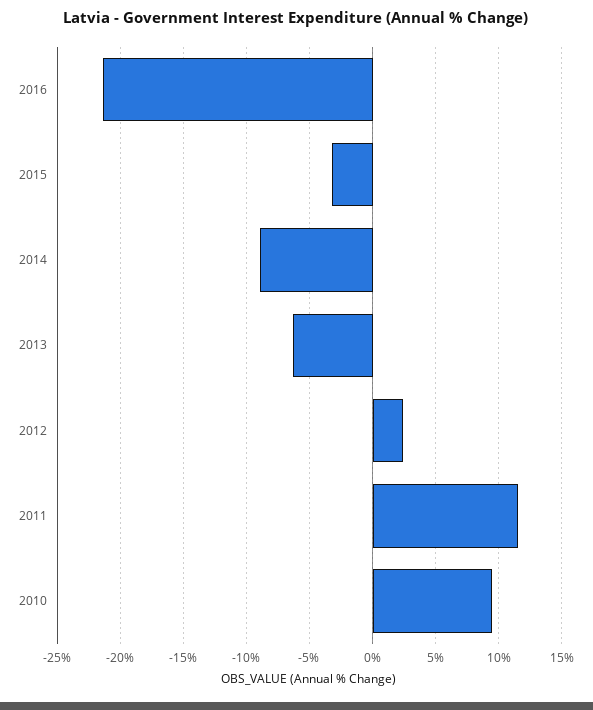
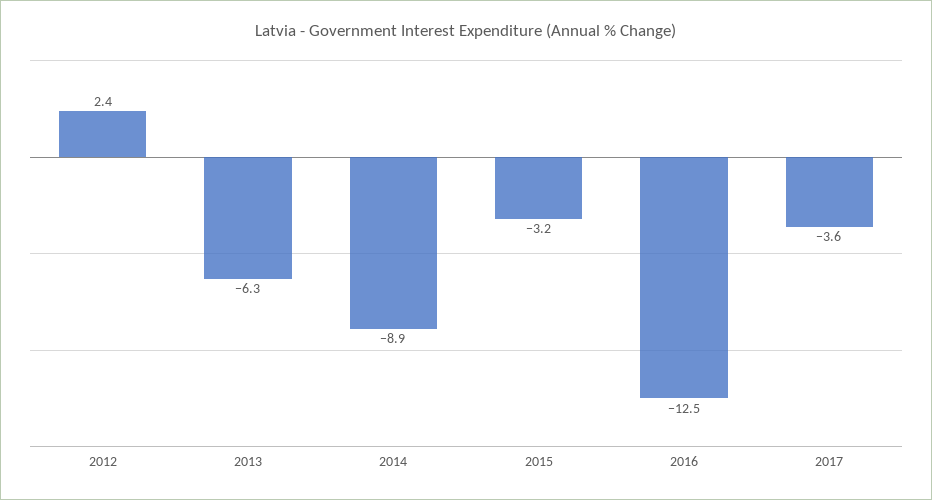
2016: -21.5 -> -12.5
2011: 11.5 -> none
2010: 9.5 -> none
2017: none -> -3.6

